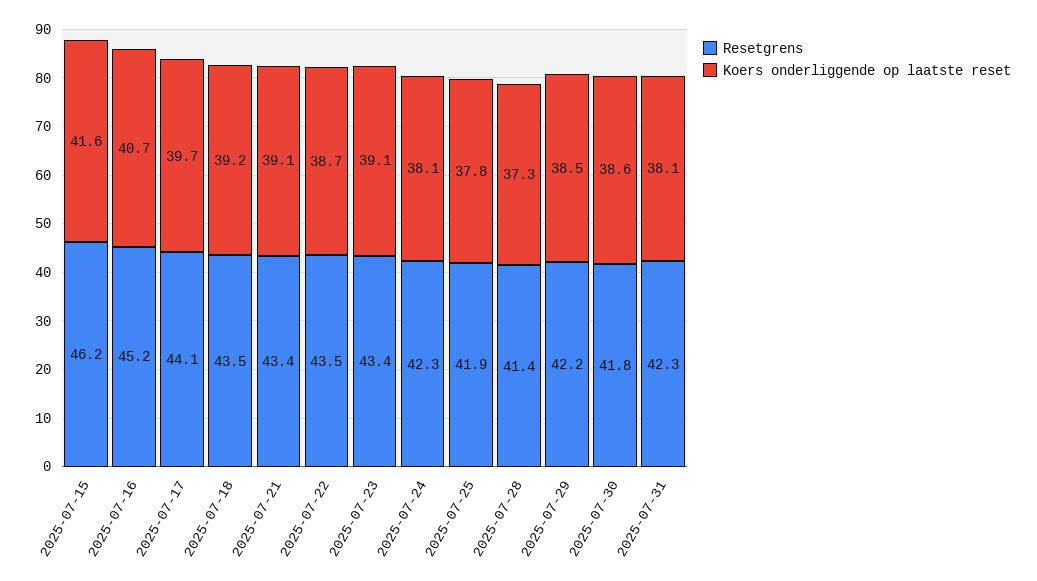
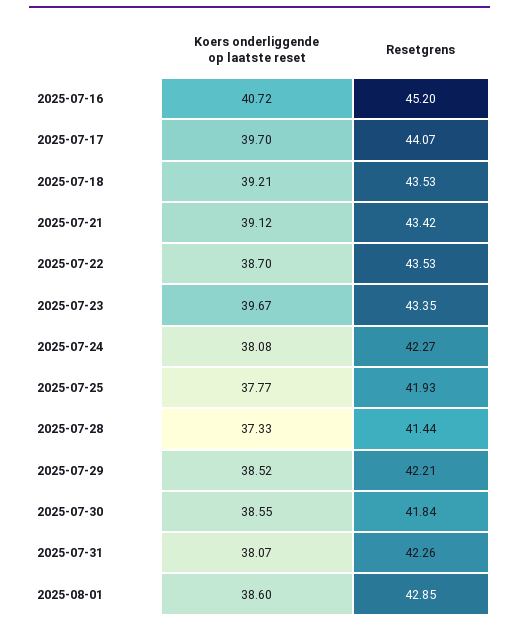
Resetgrens, 2025-07-15: 46.2 -> none
Koers onderliggende op laatste reset, 2025-07-15: 41.6 -> none
Koers onderliggende op laatste reset, 2025-07-23: 39.1 -> 39.67
Koers onderliggende op laatste reset, 2025-08-01: none -> 38.6
Resetgrens, 2025-08-01: none -> 42.85

